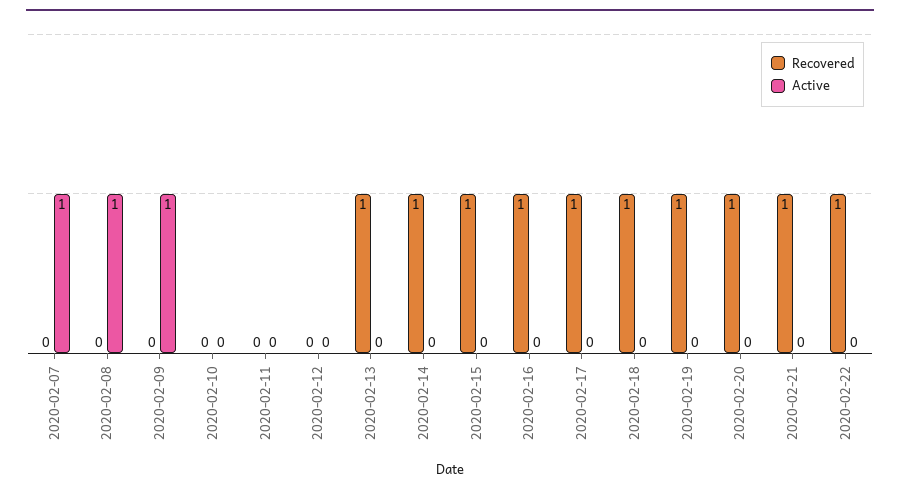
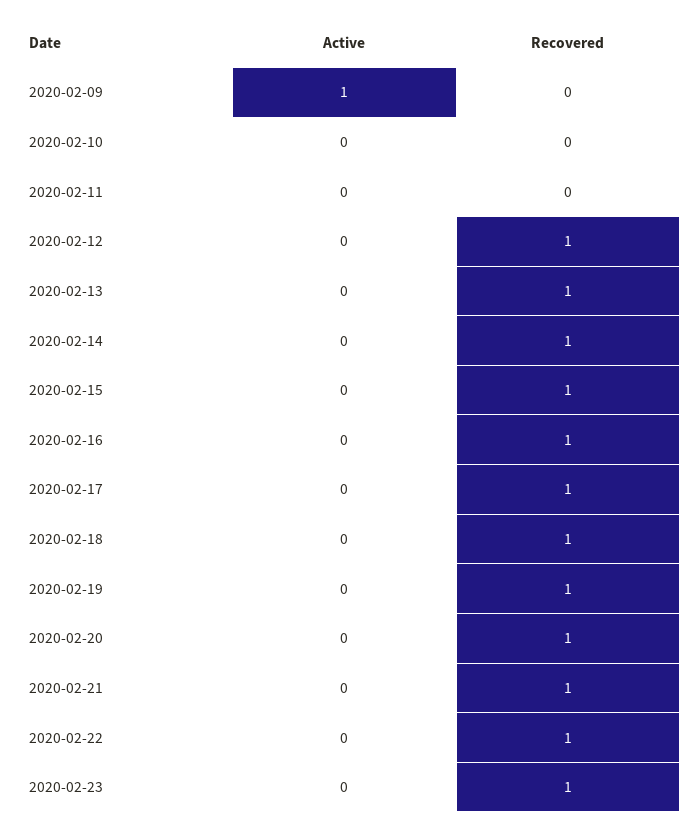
Recovered, 2020-02-07: 0 -> none
Active, 2020-02-07: 1 -> none
Recovered, 2020-02-08: 0 -> none
Active, 2020-02-08: 1 -> none
Recovered, 2020-02-12: 0 -> 1
Active, 2020-02-23: none -> 0
Recovered, 2020-02-23: none -> 1

